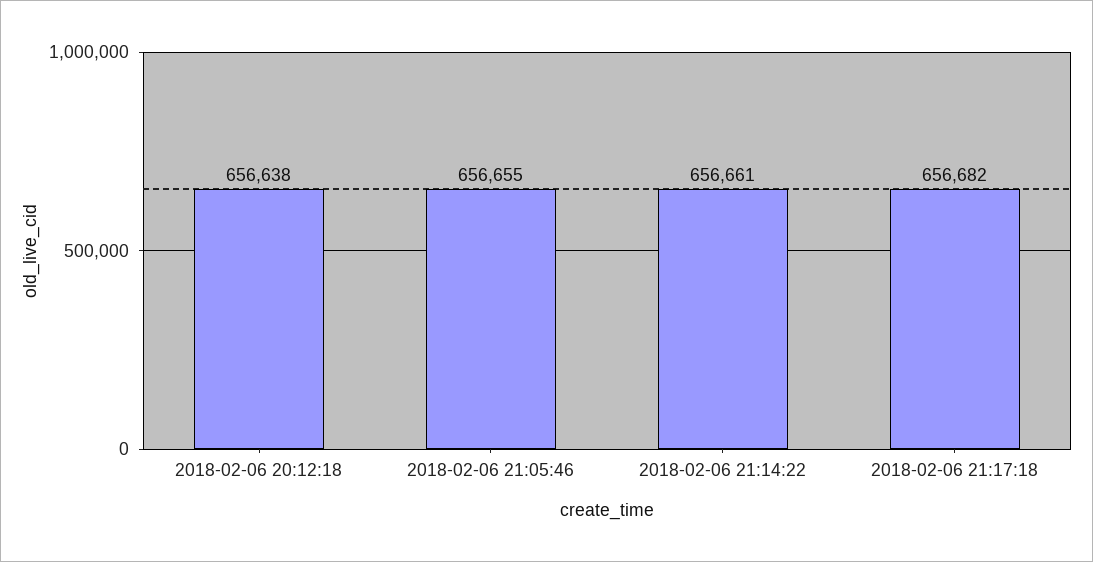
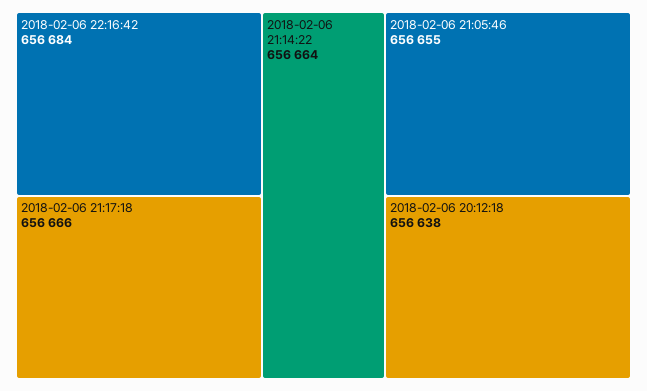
2018-02-06 21:14:22: 656661 -> 656664
2018-02-06 21:17:18: 656682 -> 656666
2018-02-06 22:16:42: none -> 656684

